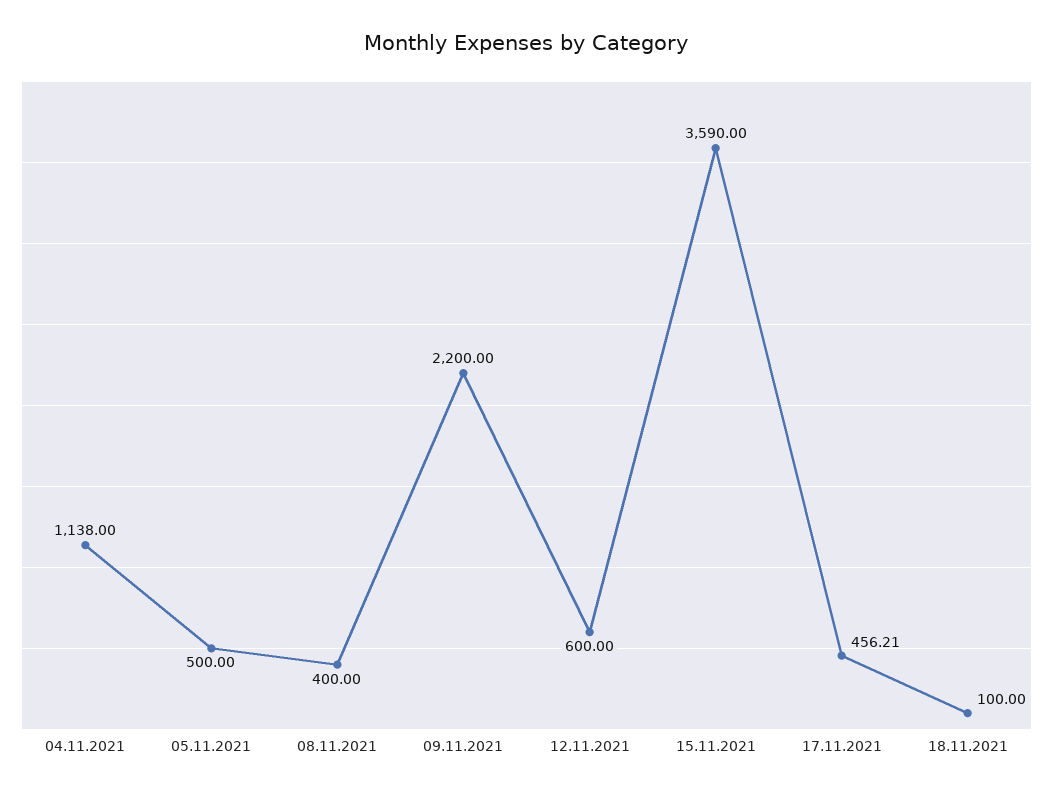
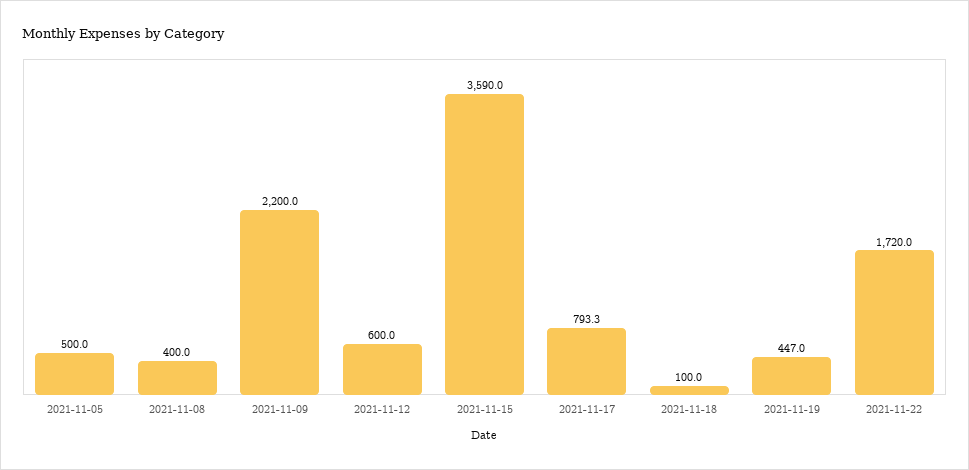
04.11.2021: 1138 -> none
17.11.2021: 456.21 -> 793.3
2021-11-19: none -> 447
2021-11-22: none -> 1720

